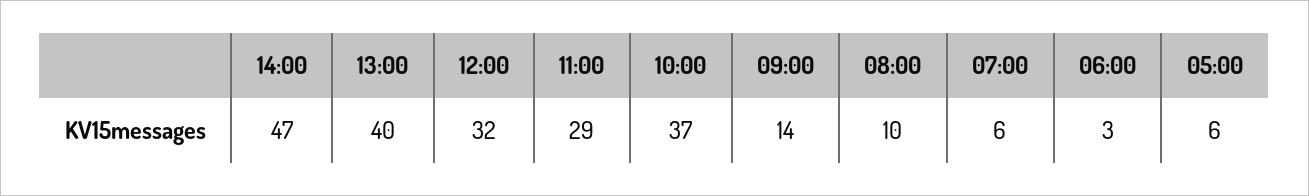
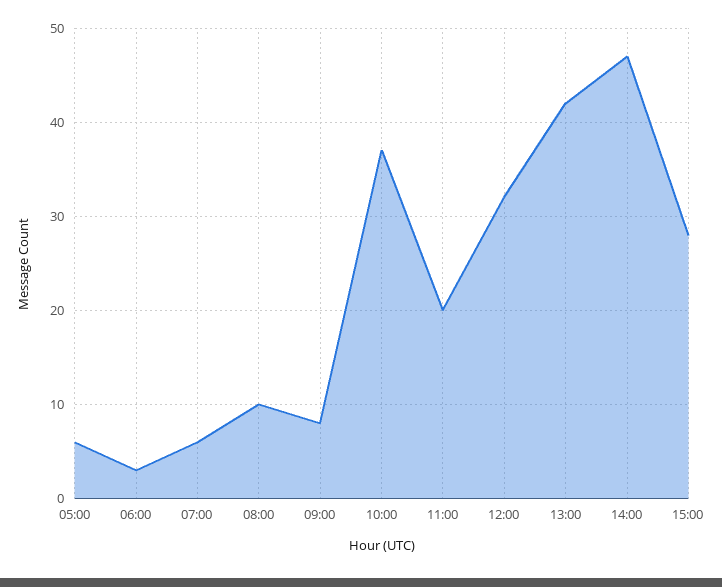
13:00: 40 -> 42
11:00: 29 -> 20
09:00: 14 -> 8
15:00: none -> 28

